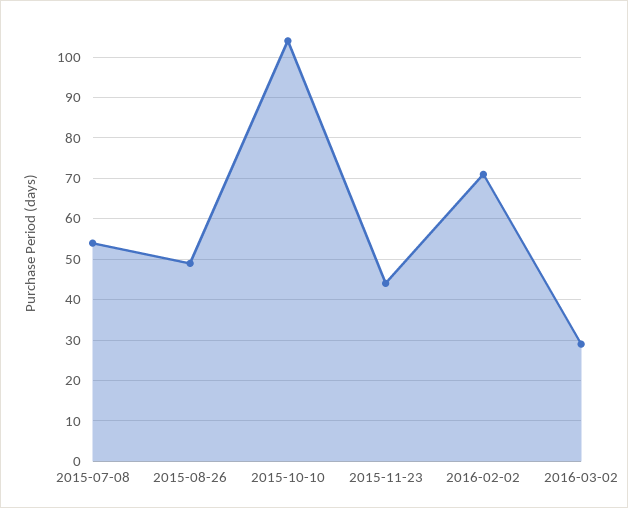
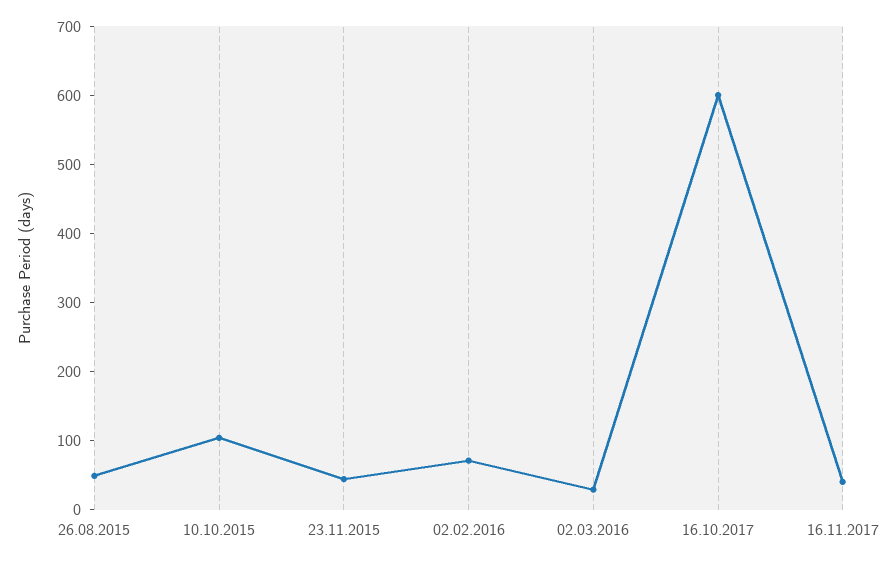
2015-07-08: 55 -> none
16.10.2017: none -> 600
16.11.2017: none -> 40

